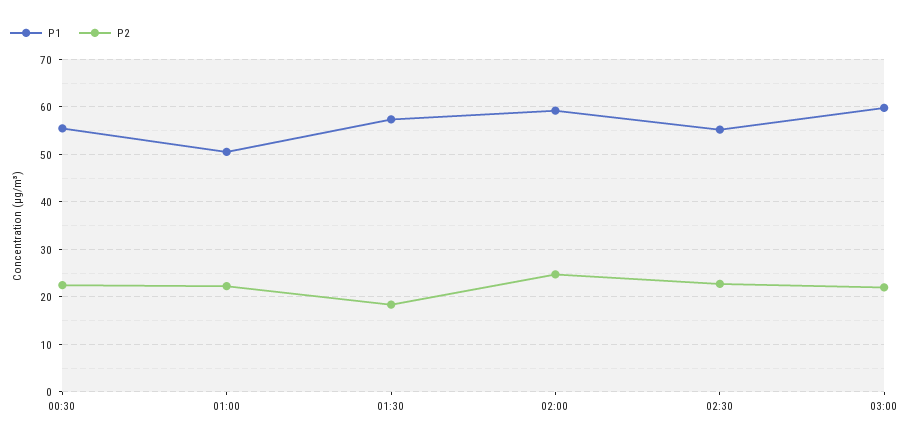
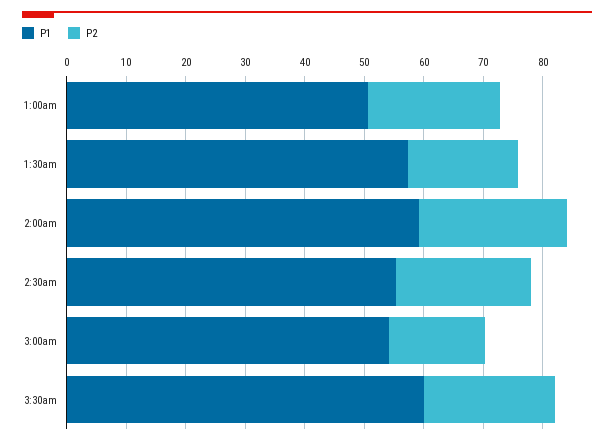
P1, 00:30: 56 -> none
P2, 00:30: 22 -> none
P1, 03:00: 60 -> 54
P2, 03:00: 22 -> 16
P1, 3:30am: none -> 60
P2, 3:30am: none -> 22

